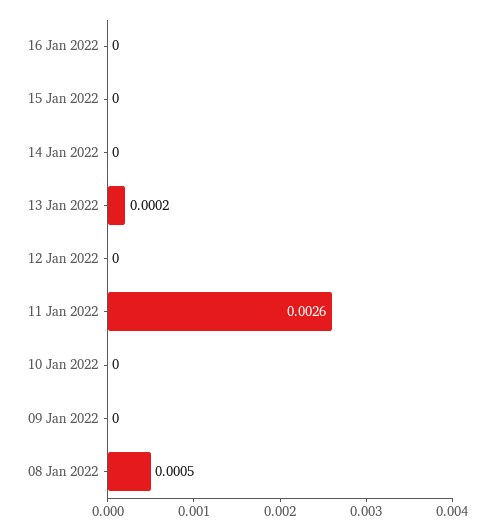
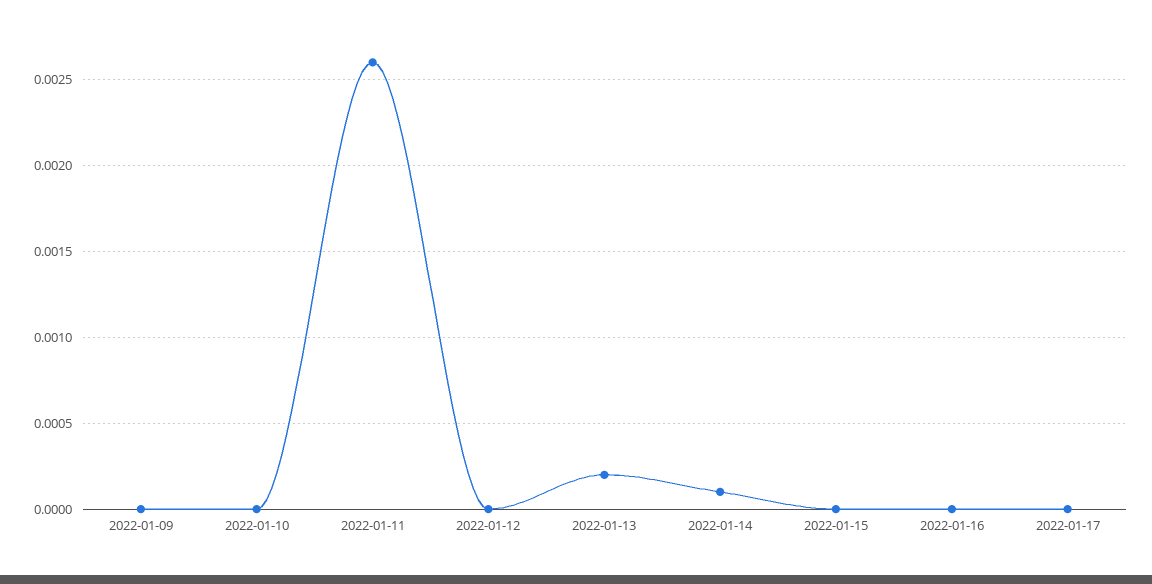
14 Jan 2022: 0 -> 0.0001
08 Jan 2022: 0.0005 -> none
2022-01-17: none -> 0

